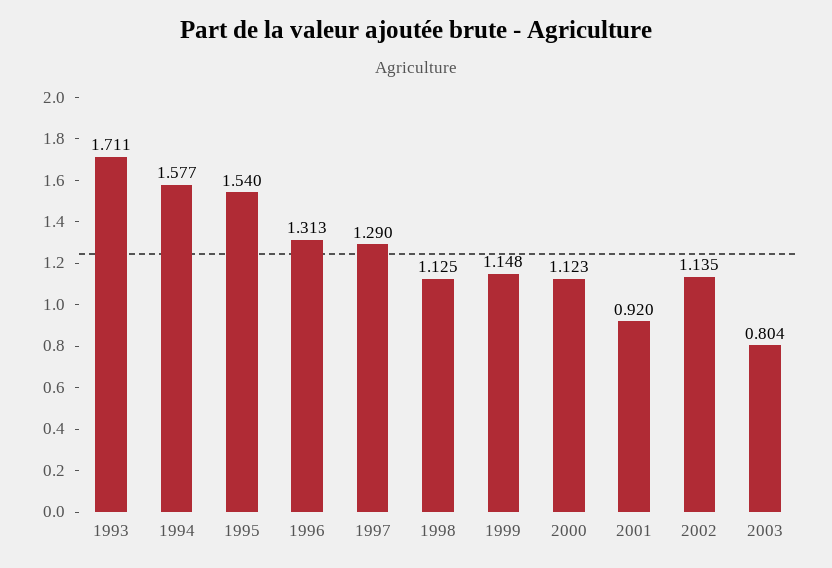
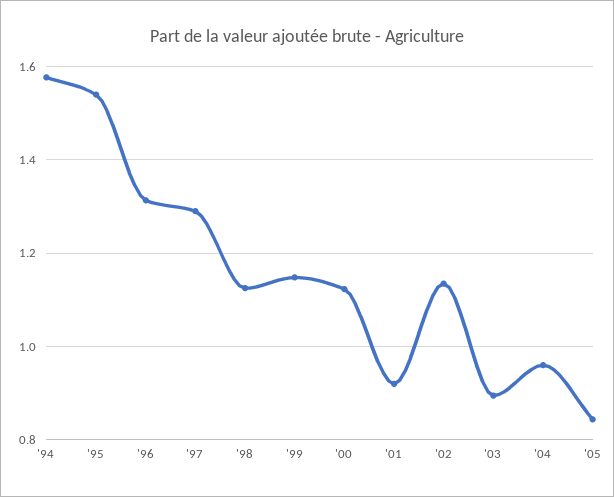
1993: 1.711 -> none
2003: 0.804 -> 0.9
'04: none -> 0.96
'05: none -> 0.84

